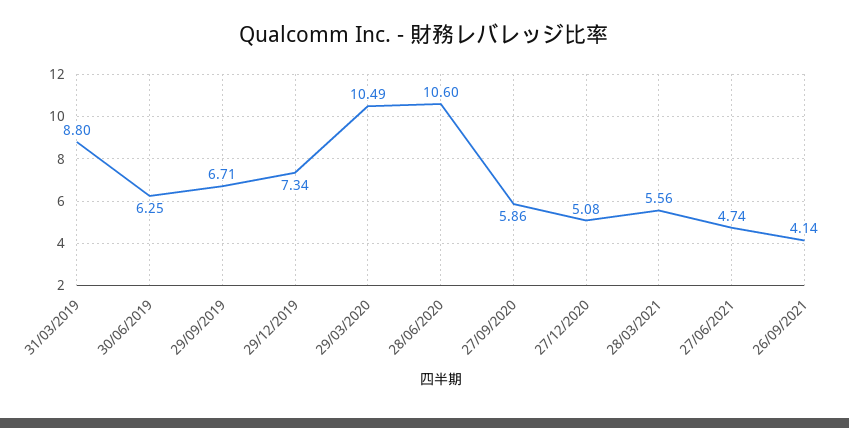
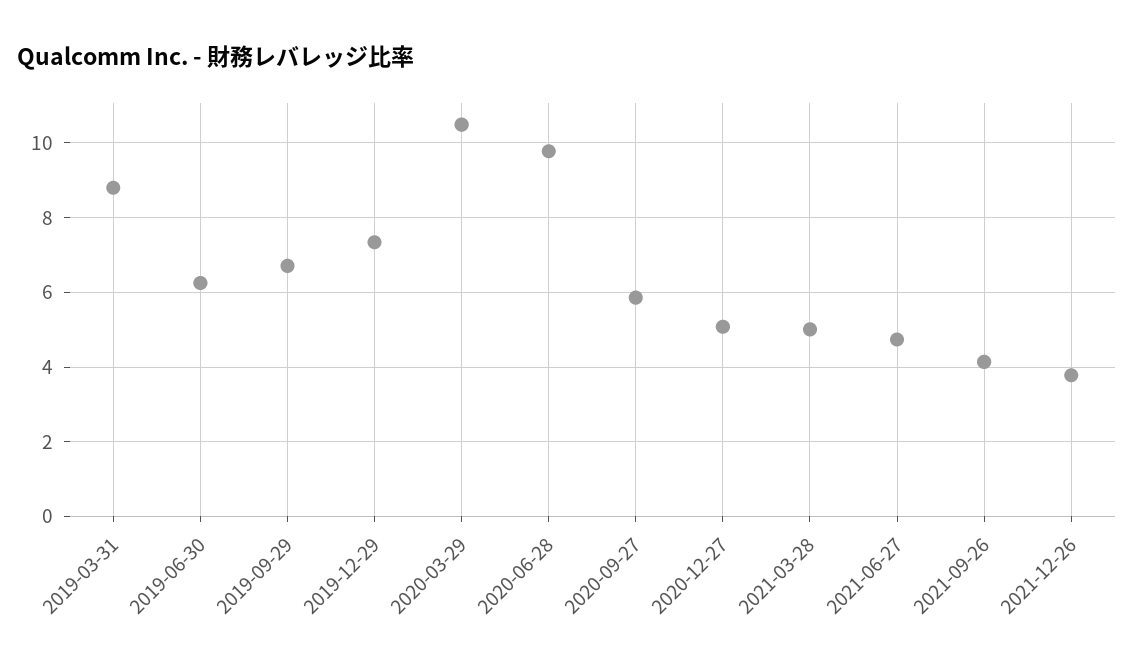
28/06/2020: 10.6 -> 9.8
28/03/2021: 5.56 -> 5
2021-12-26: none -> 3.8

